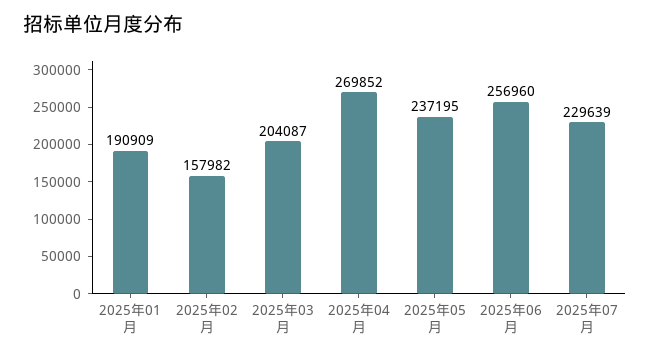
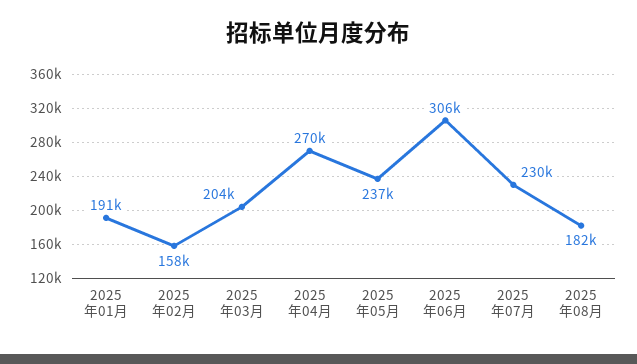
2025年06月: 256960 -> 306000
2025年08月: none -> 182000

